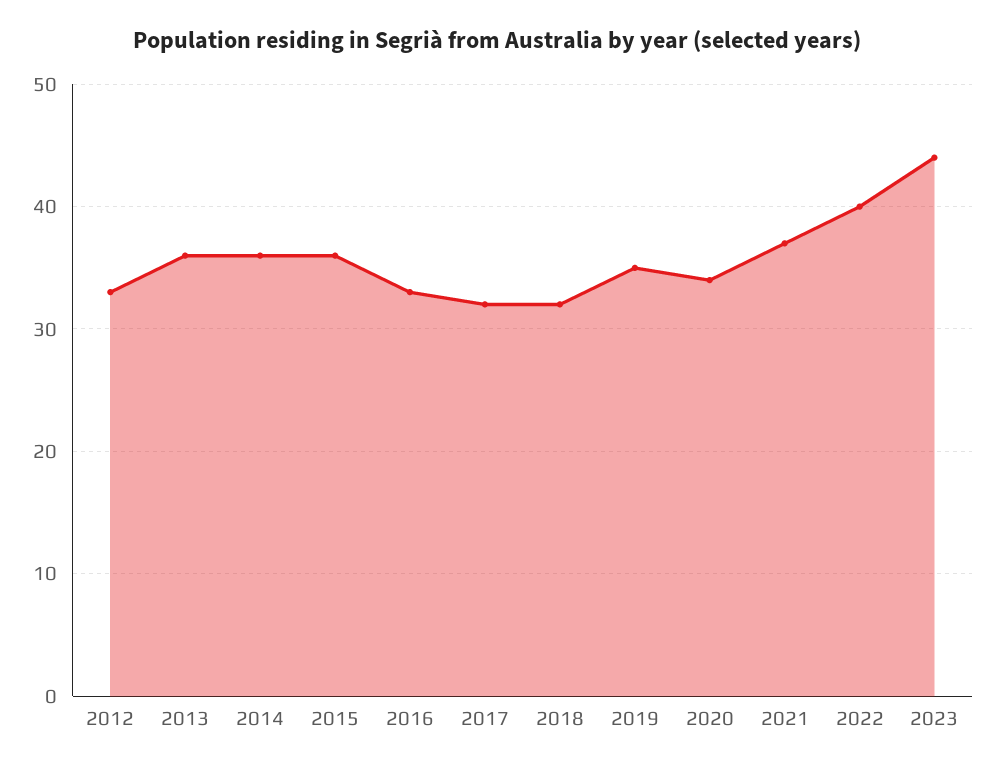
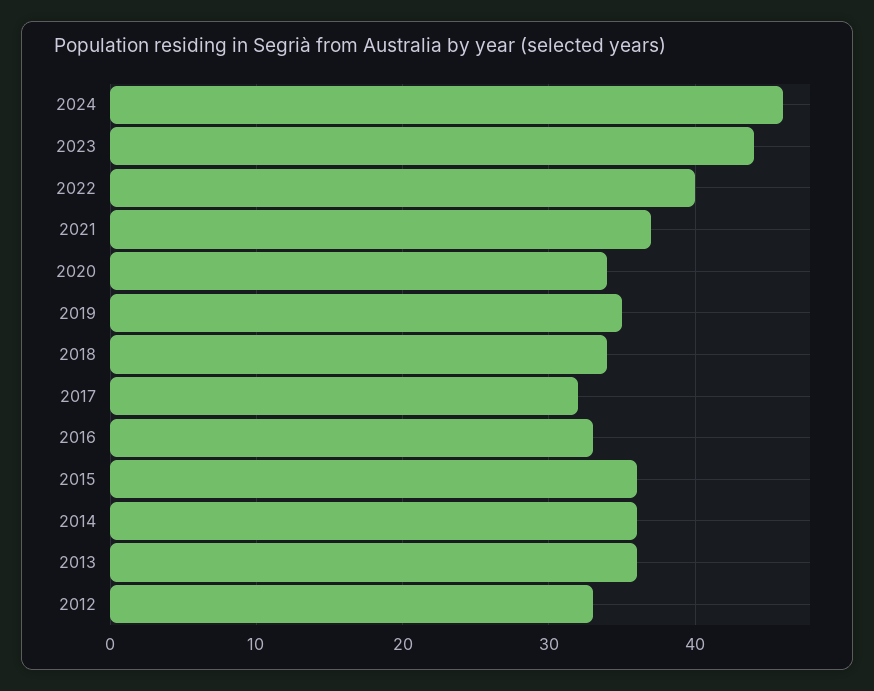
2018: 32 -> 34
2024: none -> 46

